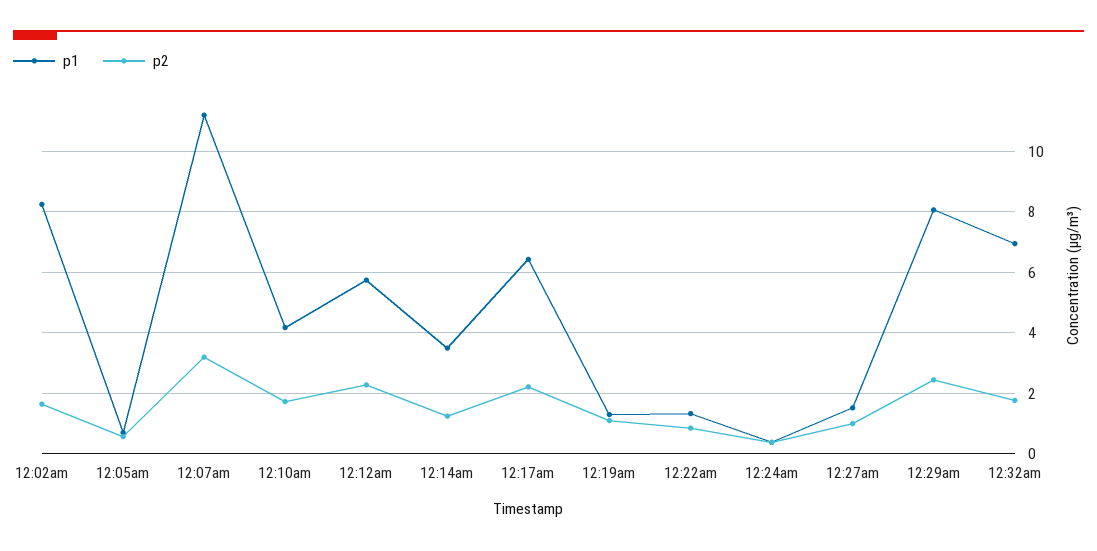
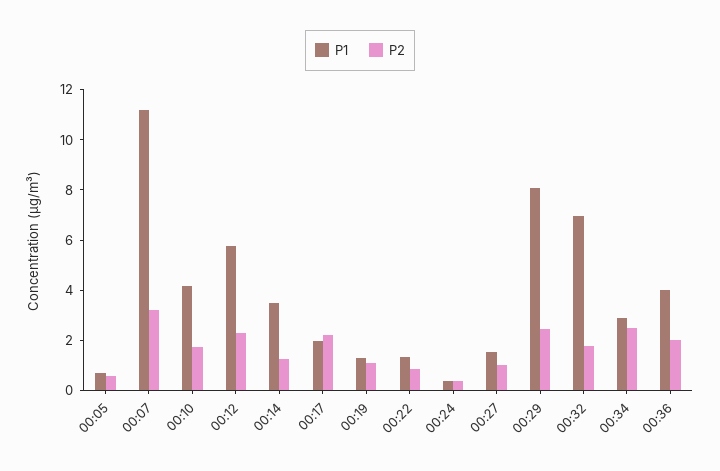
p1, 12:02am: 8.2 -> none
p2, 12:02am: 1.6 -> none
p1, 12:17am: 6.4 -> 2
p1, 00:34: none -> 3
p2, 00:34: none -> 2.5
p1, 00:36: none -> 4
p2, 00:36: none -> 2

